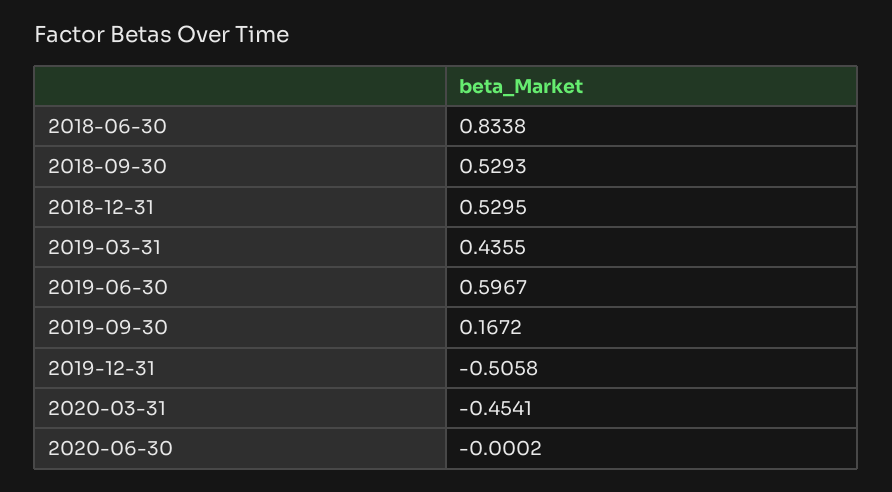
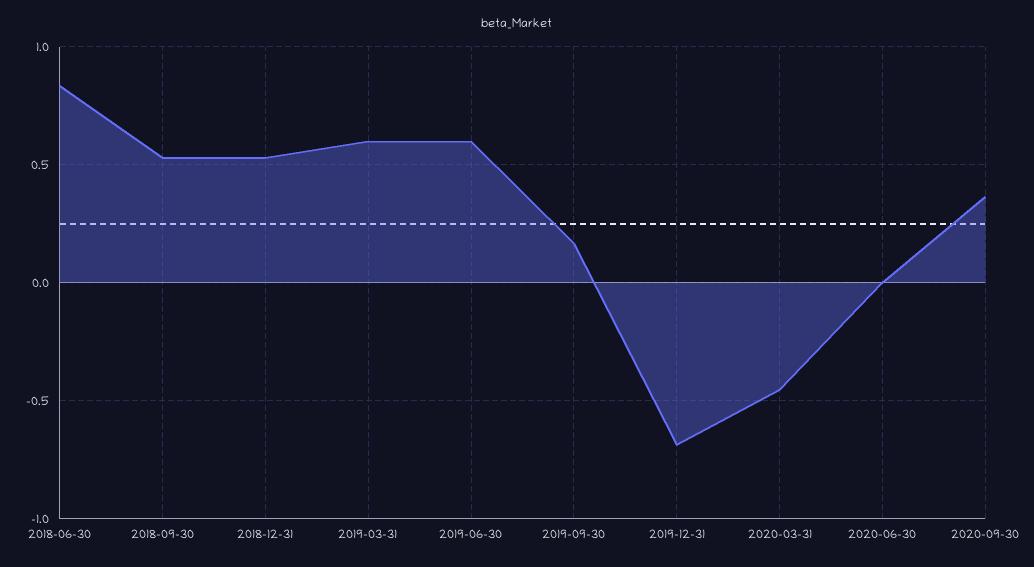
2019-03-31: 0.4355 -> 0.6
2019-12-31: -0.5058 -> -0.7
2020-09-30: none -> 0.35

